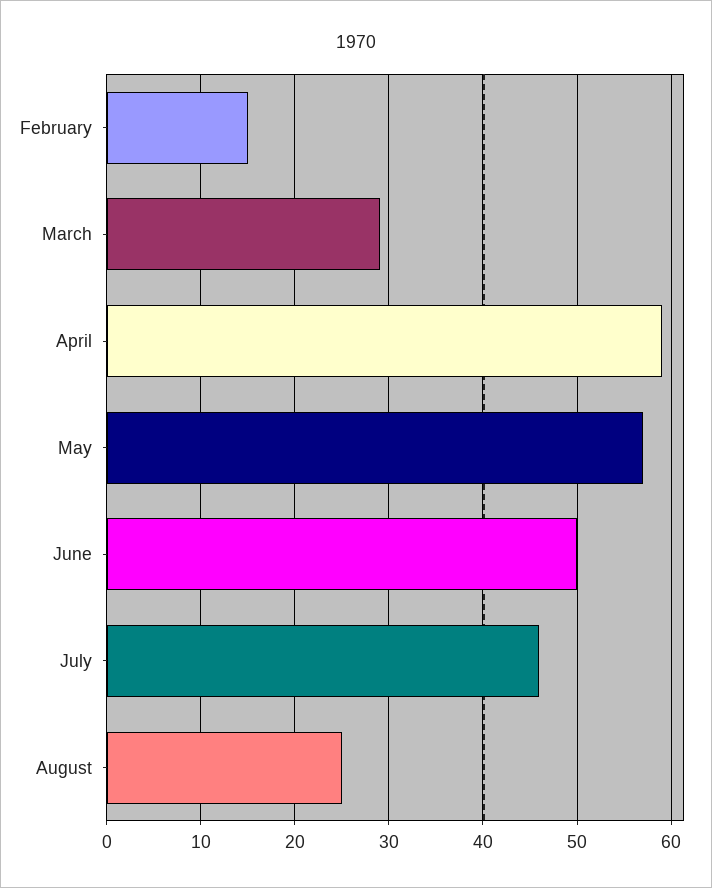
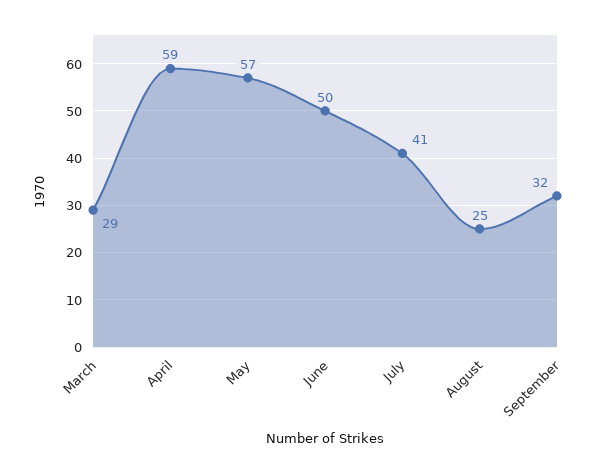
February: 15 -> none
July: 46 -> 41
September: none -> 32

